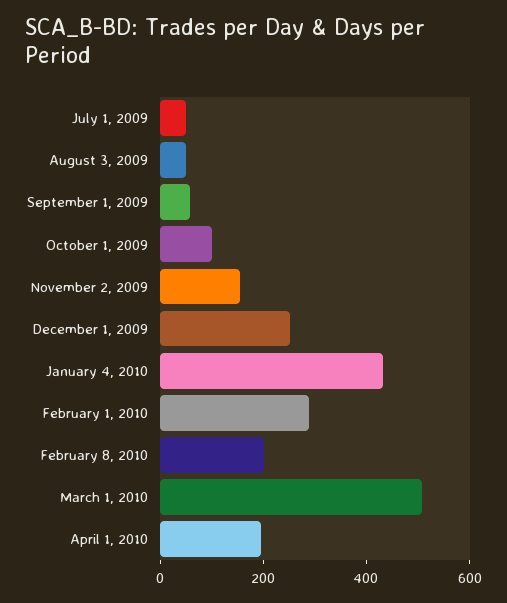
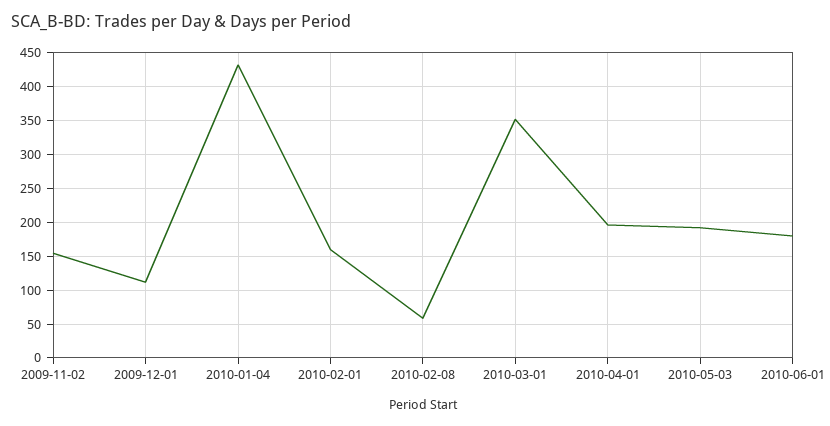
July 1, 2009: 50 -> none
August 3, 2009: 50 -> none
September 1, 2009: 50 -> none
October 1, 2009: 100 -> none
December 1, 2009: 250 -> 110
February 1, 2010: 300 -> 160
February 8, 2010: 200 -> 60
March 1, 2010: 500 -> 350
2010-05-03: none -> 190
2010-06-01: none -> 180

